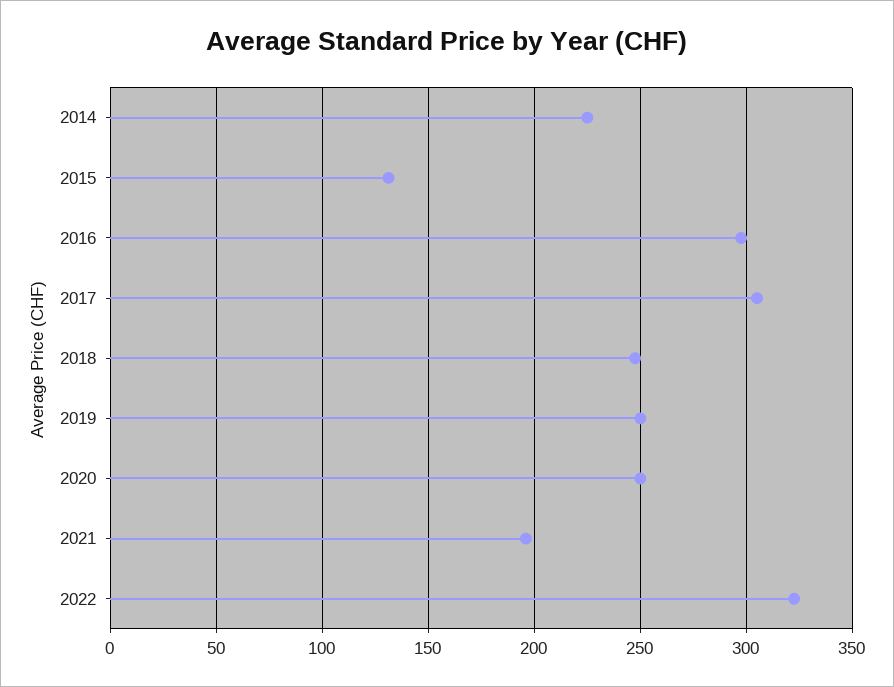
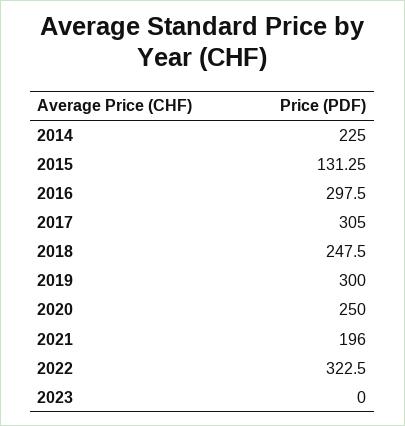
2019: 250 -> 300
2023: none -> 0

